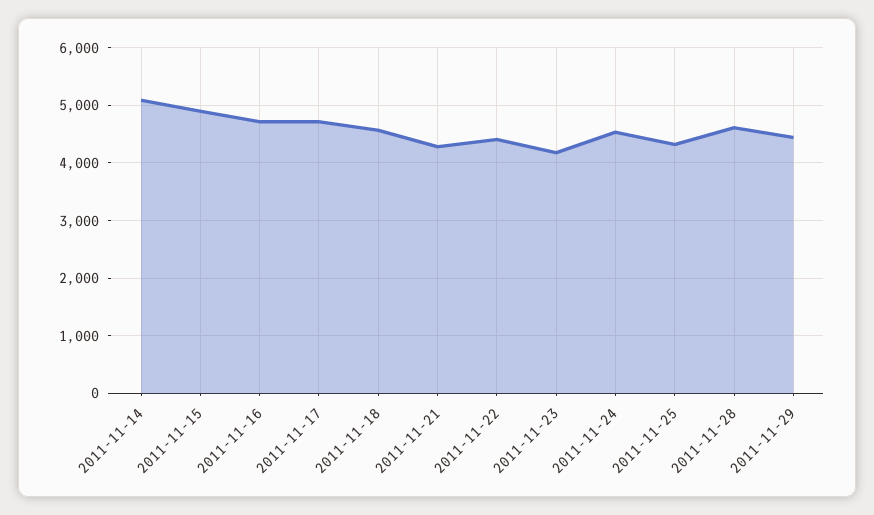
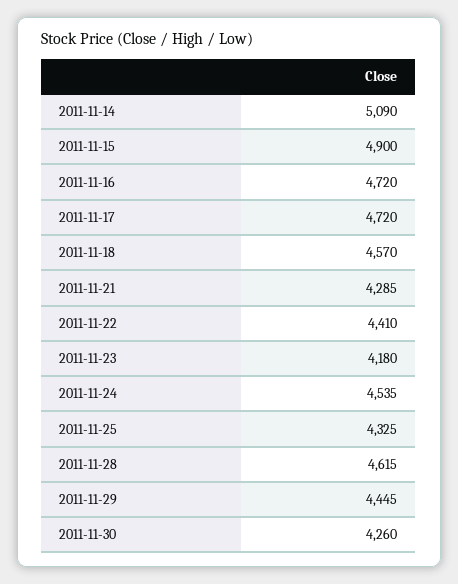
2011-11-30: none -> 4260

